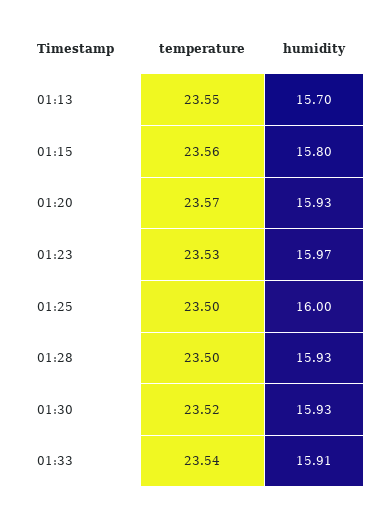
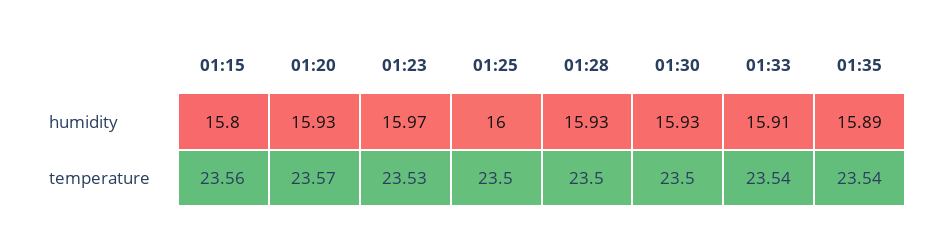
temperature, 01:13: 23.55 -> none
humidity, 01:13: 15.7 -> none
temperature, 01:30: 23.52 -> 23.5
humidity, 01:35: none -> 15.89
temperature, 01:35: none -> 23.54

